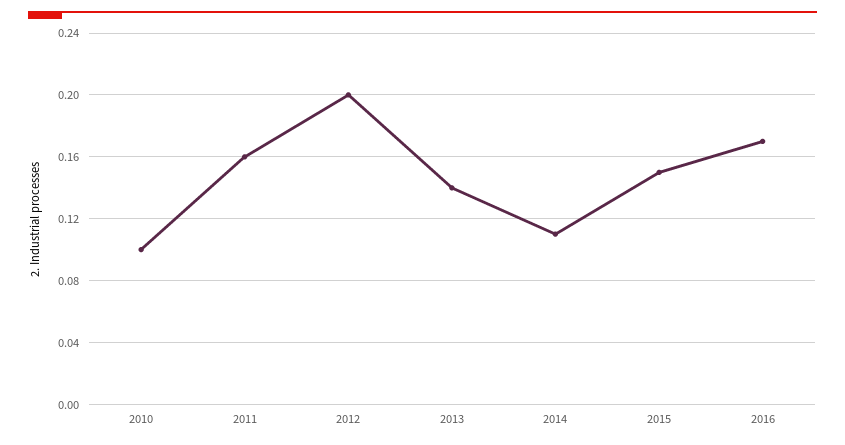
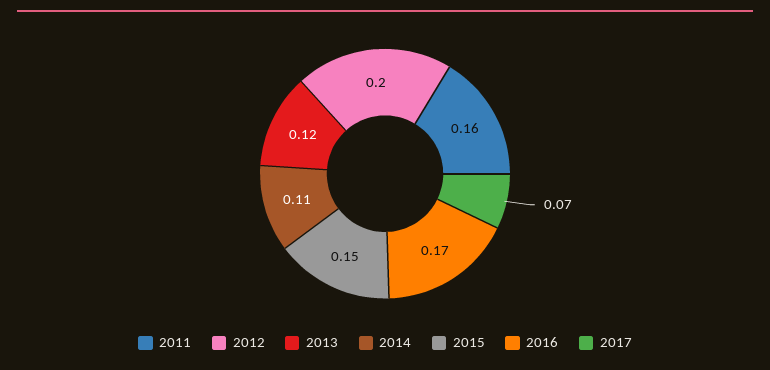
2010: 0.1 -> none
2013: 0.14 -> 0.12
2017: none -> 0.07

